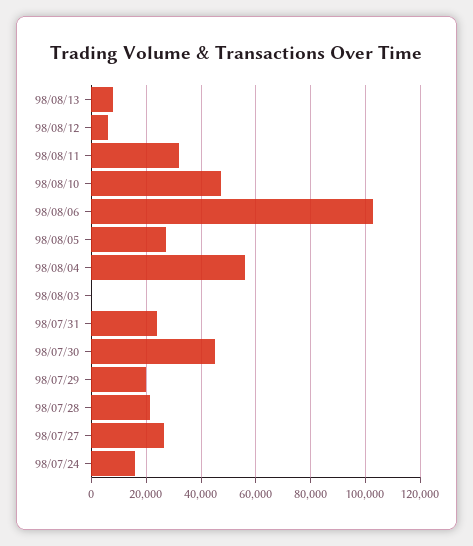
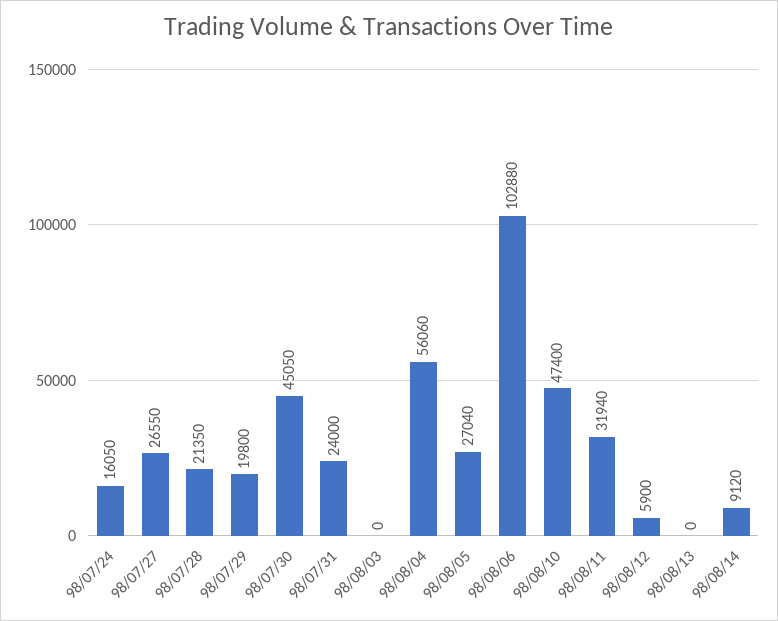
98/08/13: 7500 -> 0
98/08/14: none -> 9120

